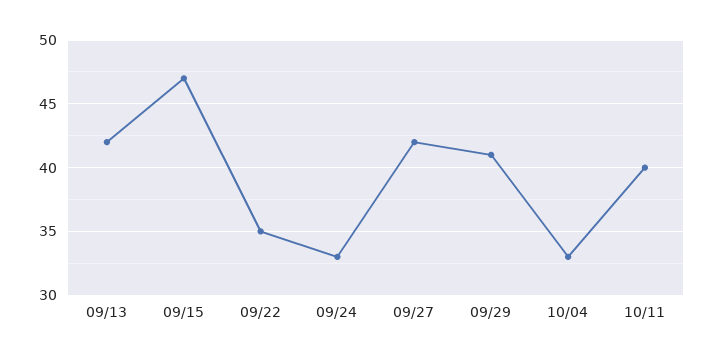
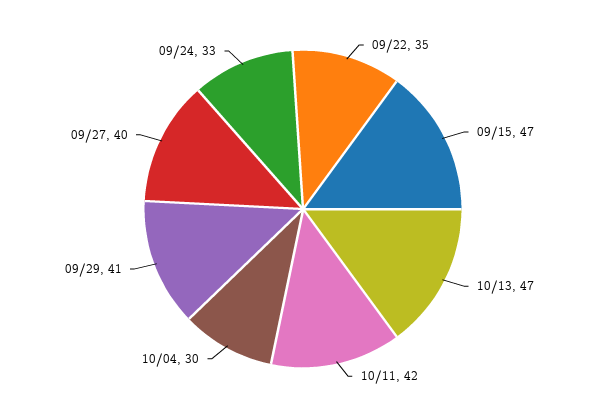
09/13: 42 -> none
09/27: 42 -> 40
10/04: 33 -> 30
10/11: 40 -> 42
10/13: none -> 47

